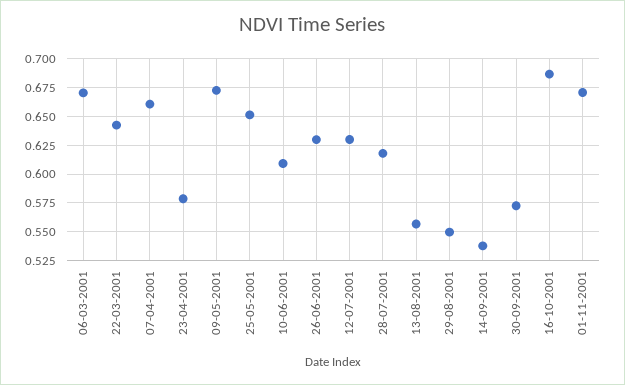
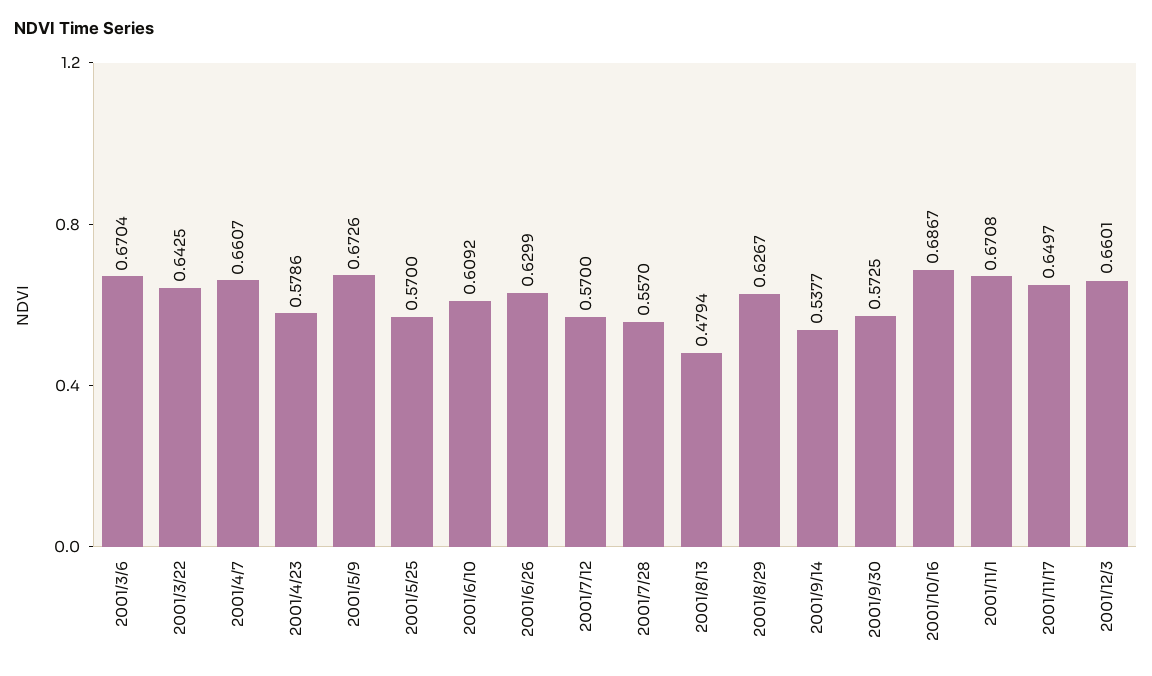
25-05-2001: 0.65 -> 0.57
12-07-2001: 0.625 -> 0.57
28-07-2001: 0.625 -> 0.557
13-08-2001: 0.55 -> 0.4794
29-08-2001: 0.55 -> 0.6267
2001/11/17: none -> 0.6497
2001/12/3: none -> 0.6601

